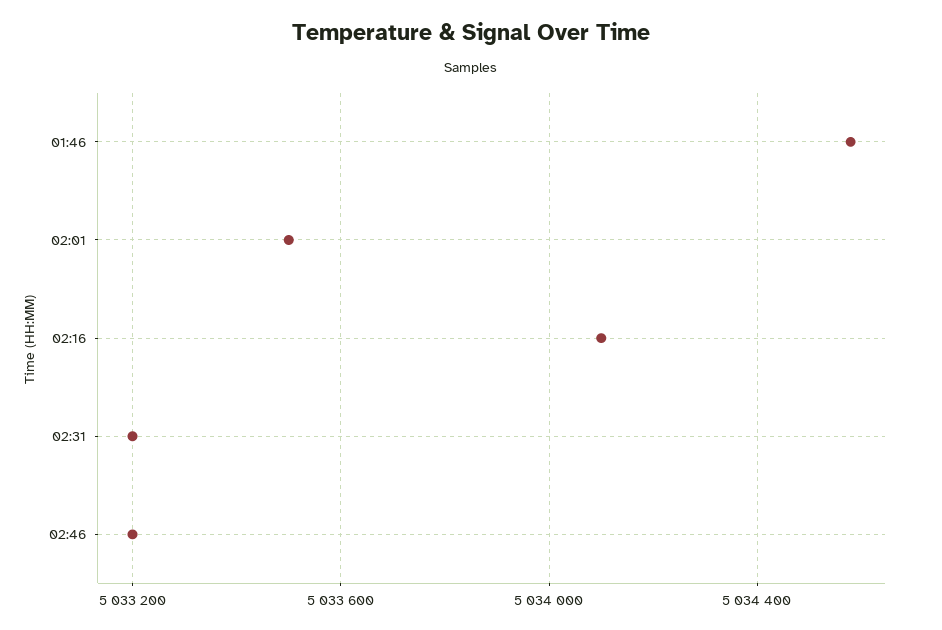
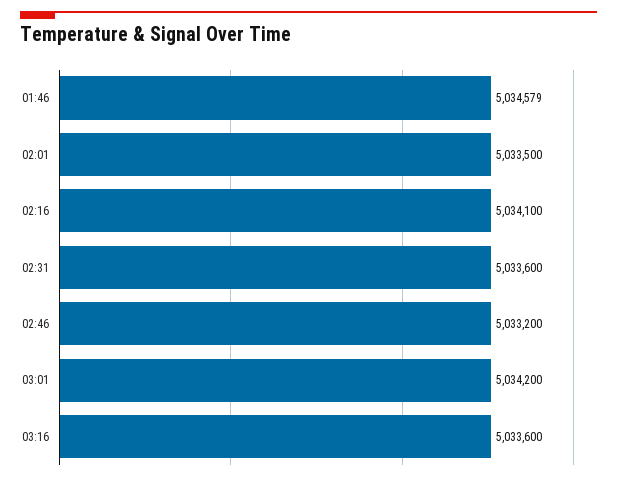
02:31: 5033200 -> 5033600
03:01: none -> 5034200
03:16: none -> 5033600

